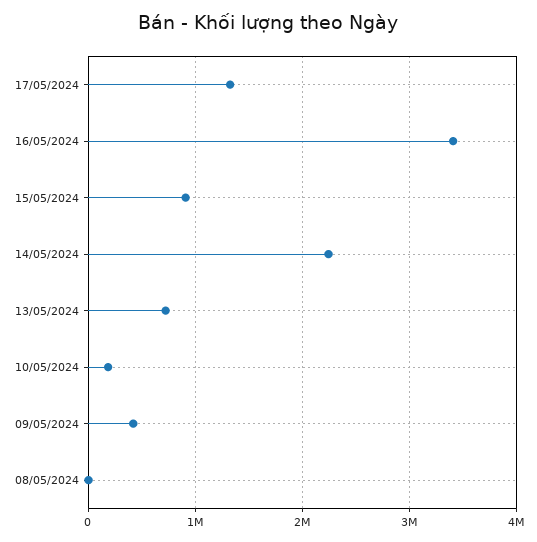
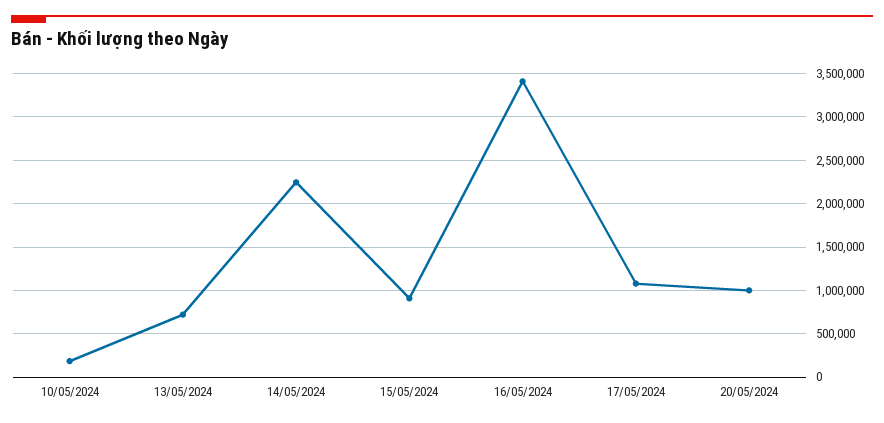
17/05/2024: 1300000 -> 1100000
09/05/2024: 400000 -> none
08/05/2024: 0 -> none
20/05/2024: none -> 1000000

